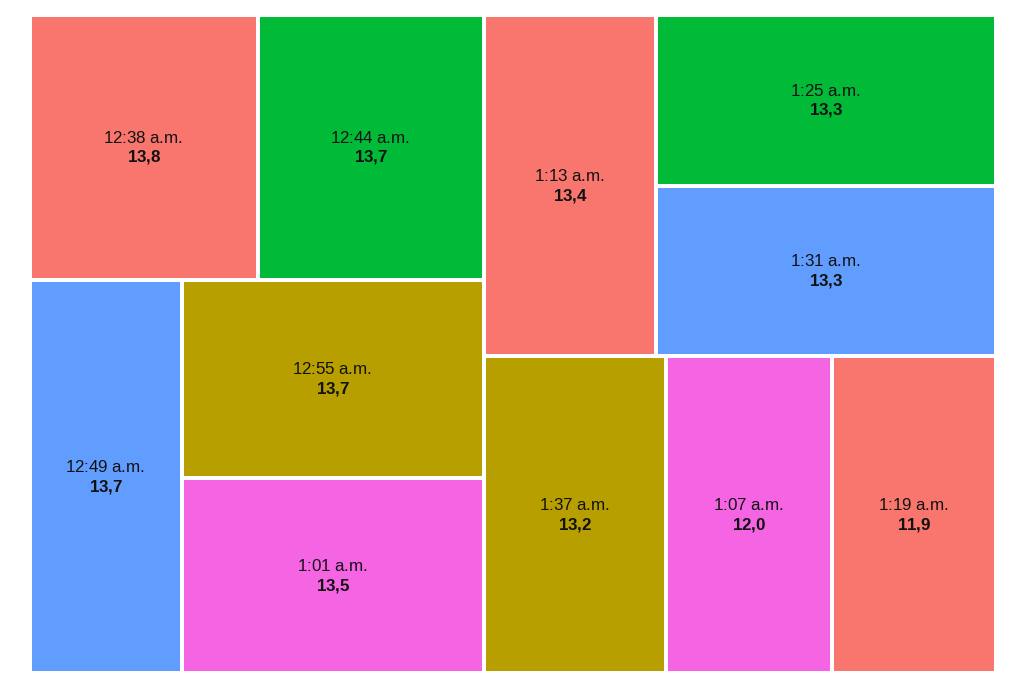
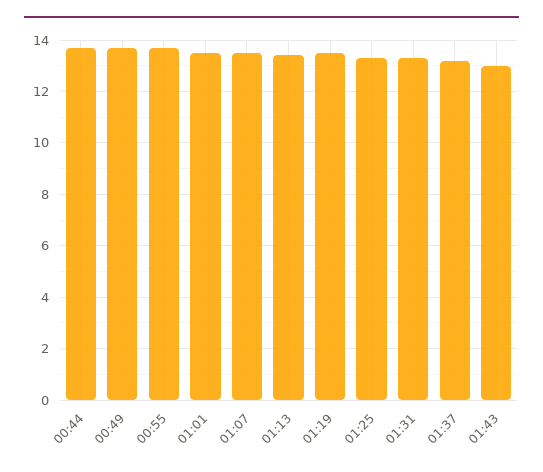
12:38 a.m.: 13.8 -> none
1:07 a.m.: 12 -> 13.5
1:19 a.m.: 11.9 -> 13.5
01:43: none -> 13

